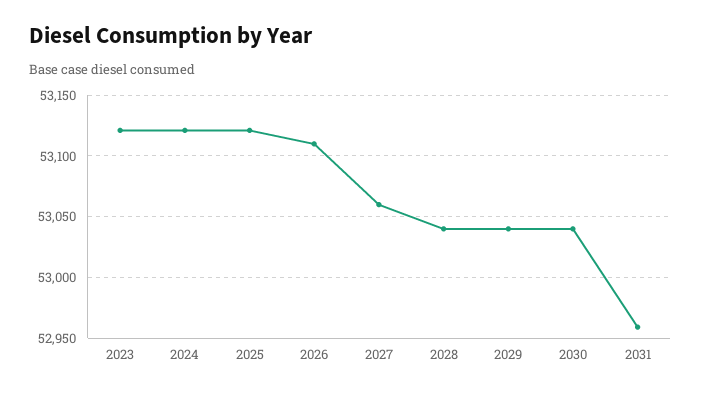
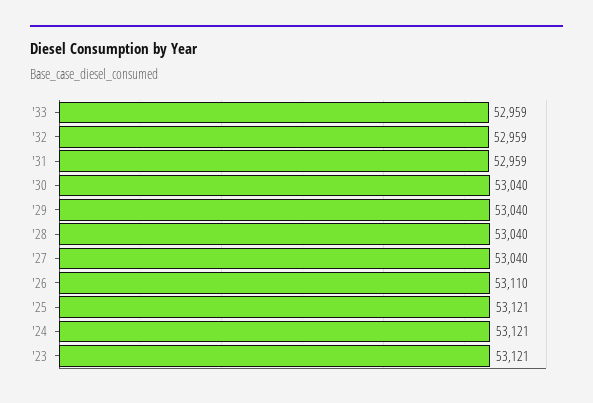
2027: 53060 -> 53040
'33: none -> 52959
'32: none -> 52959

